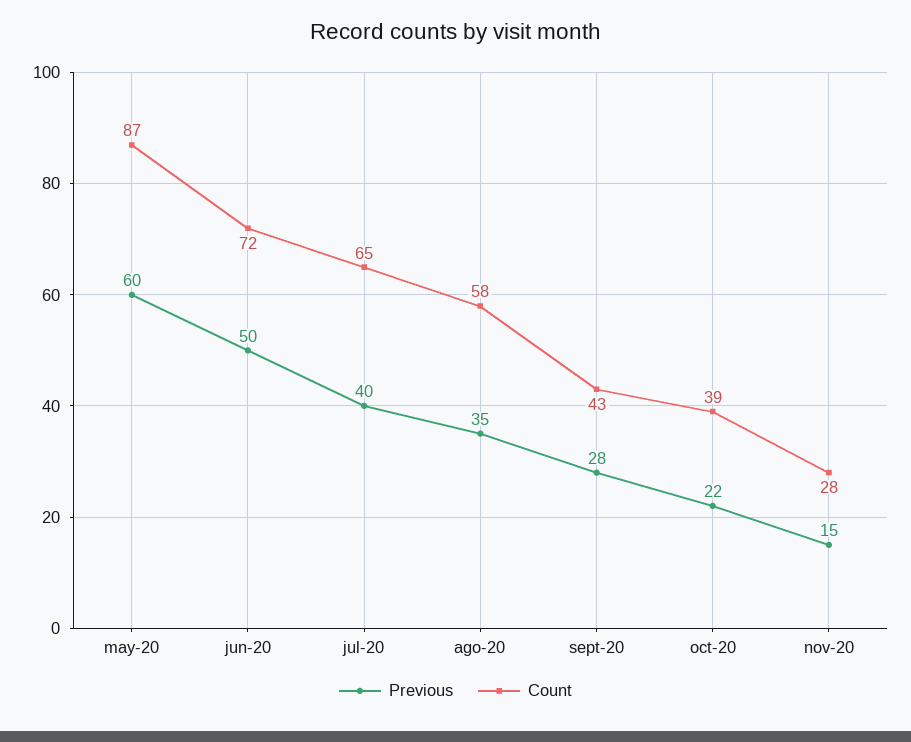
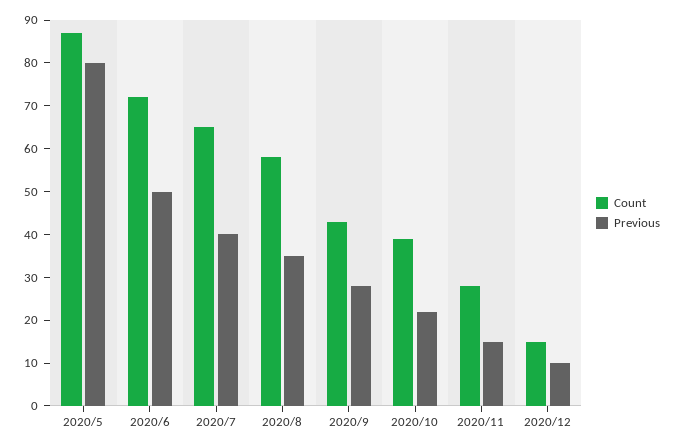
Previous, may-20: 60 -> 80
Count, 2020/12: none -> 15
Previous, 2020/12: none -> 10

